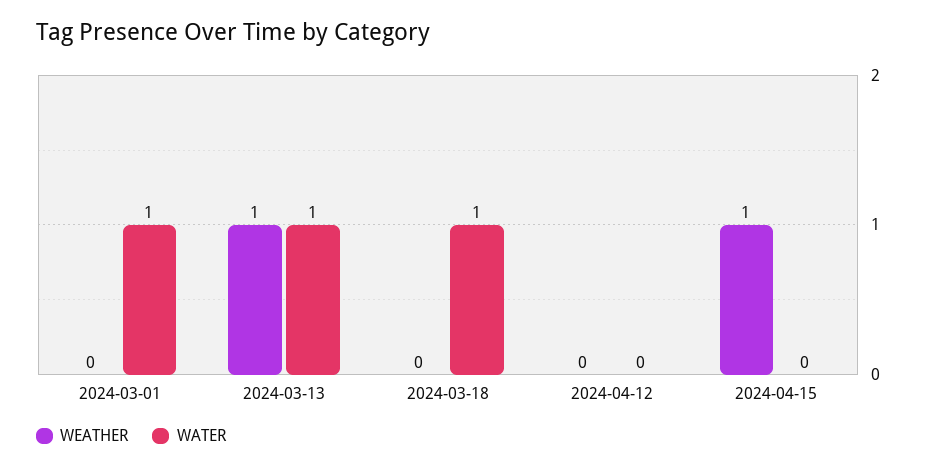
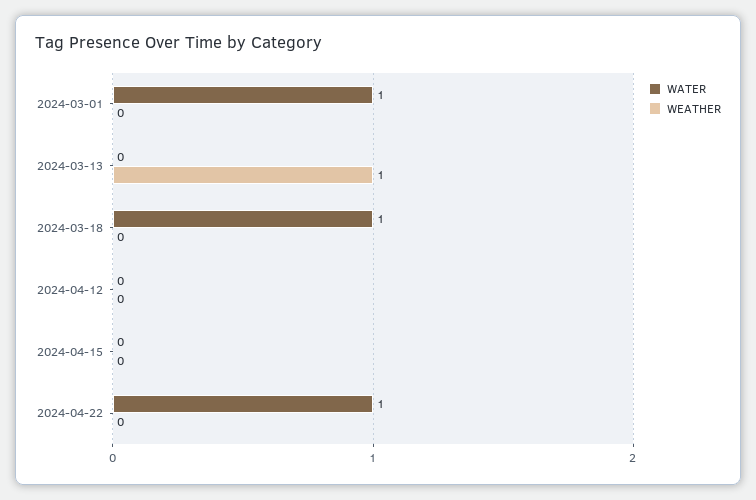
WATER, 2024-03-13: 1 -> 0
WEATHER, 2024-04-15: 1 -> 0
WATER, 2024-04-22: none -> 1
WEATHER, 2024-04-22: none -> 0

